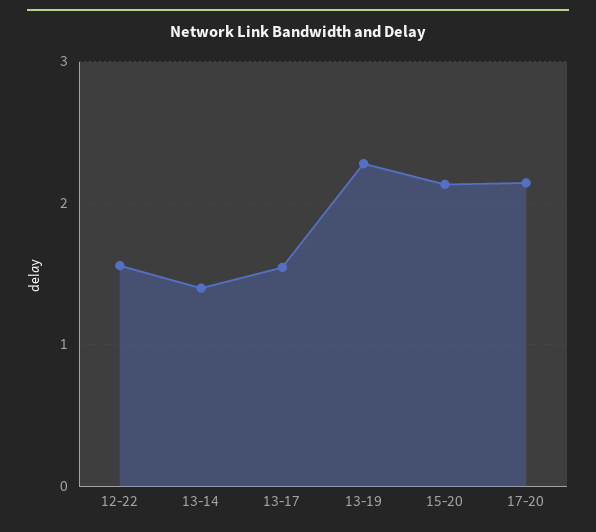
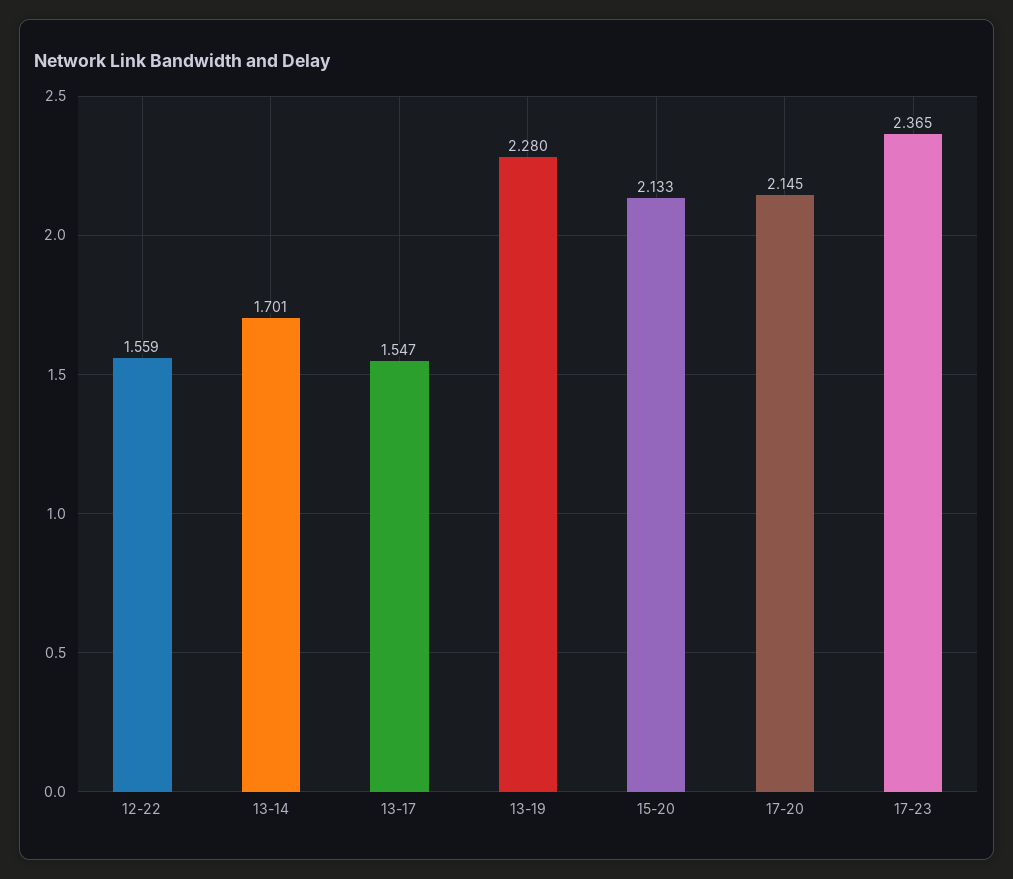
13-14: 1.4 -> 1.701
17-23: none -> 2.365

